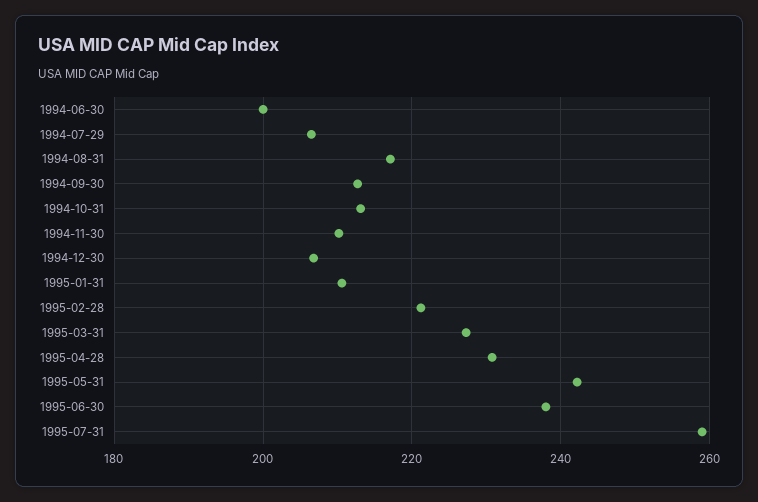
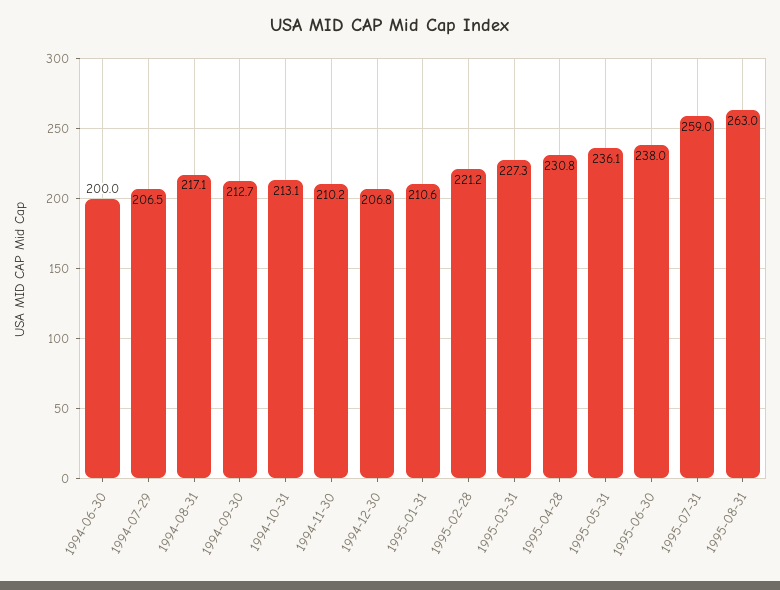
1995-05-31: 242 -> 236.1
1995-08-31: none -> 263

